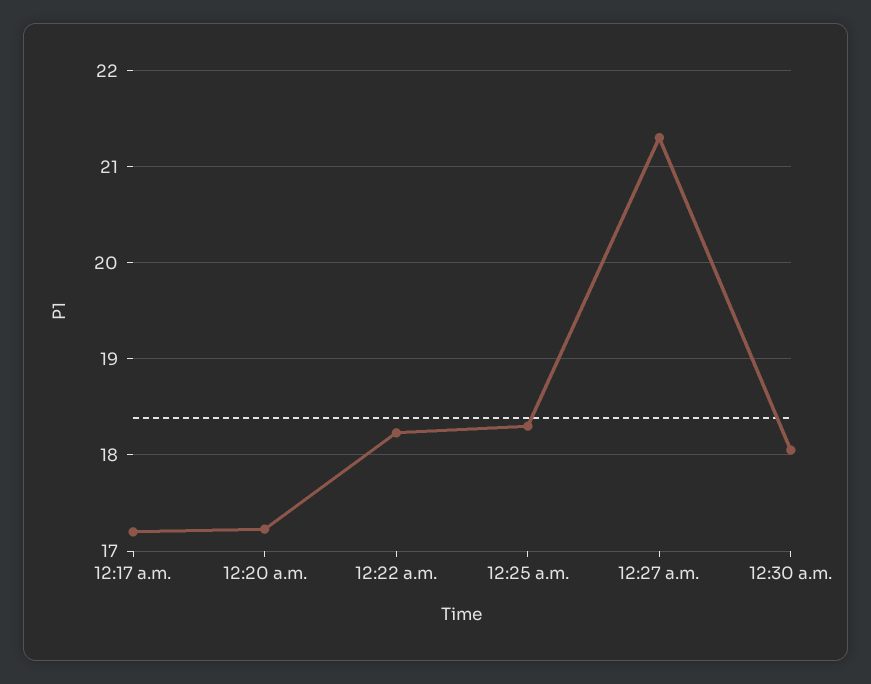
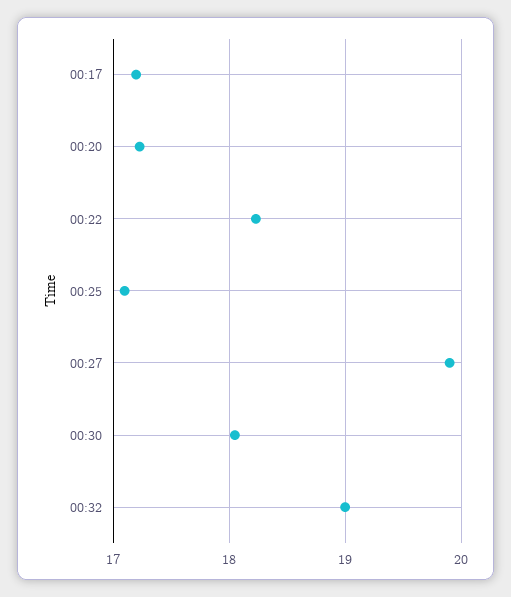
12:25 a.m.: 18.3 -> 17.1
12:27 a.m.: 21.3 -> 19.9
00:32: none -> 19

